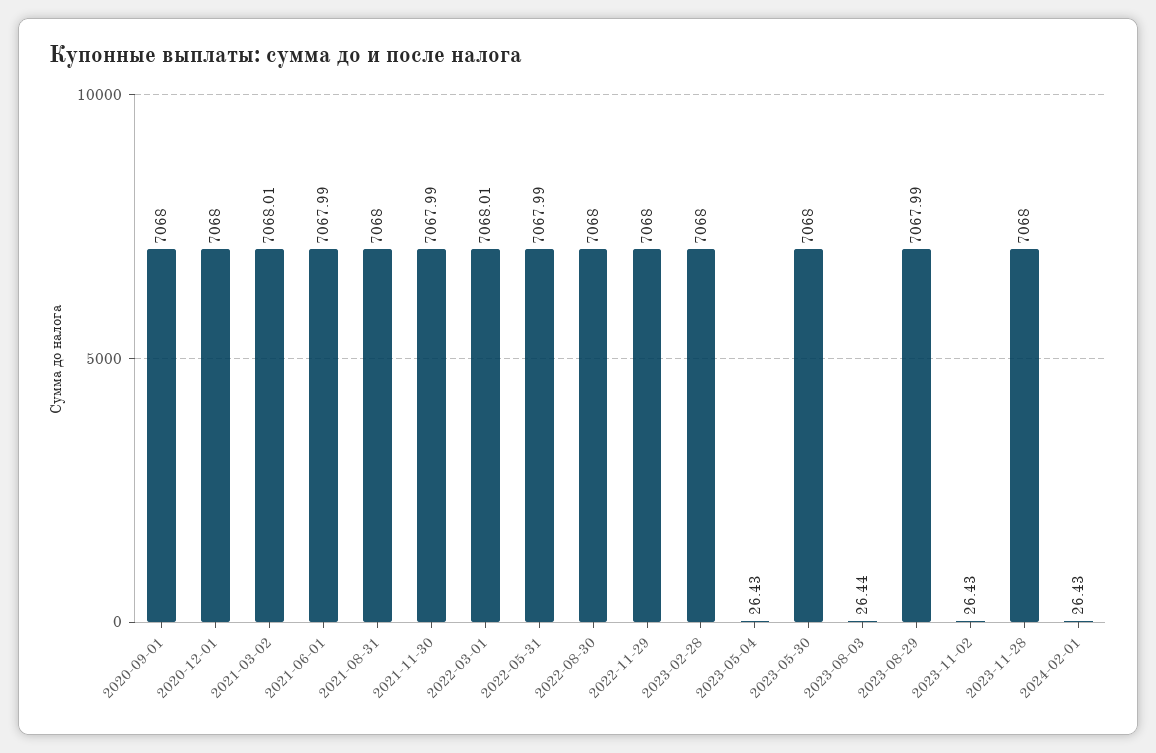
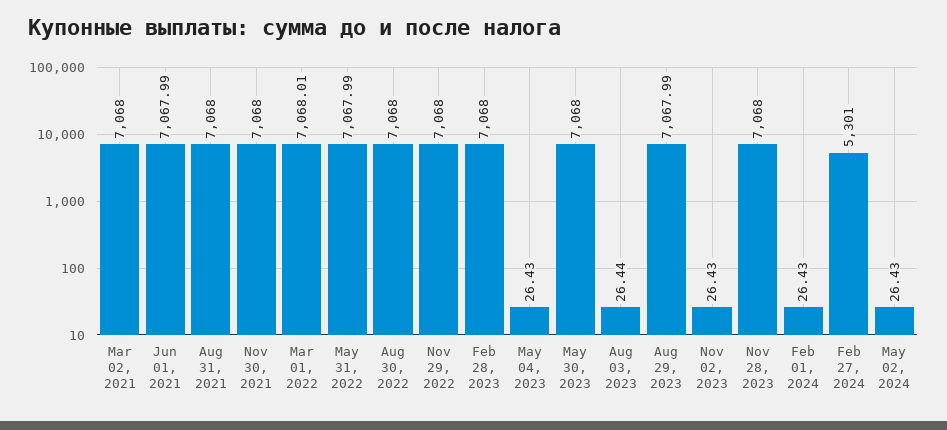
2020-09-01: 7068 -> none
2020-12-01: 7068 -> none
2021-03-02: 7068.01 -> 7068
2021-11-30: 7067.99 -> 7068
Feb 27, 2024: none -> 5301
May 02, 2024: none -> 26.43

